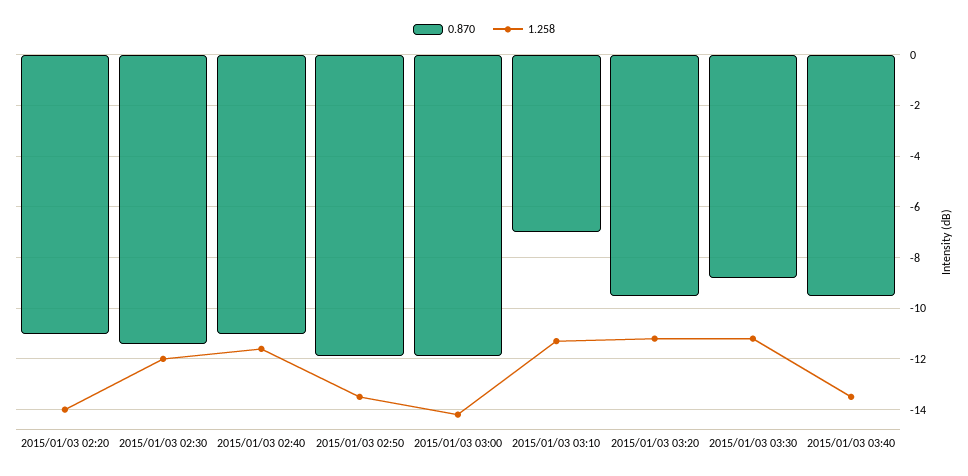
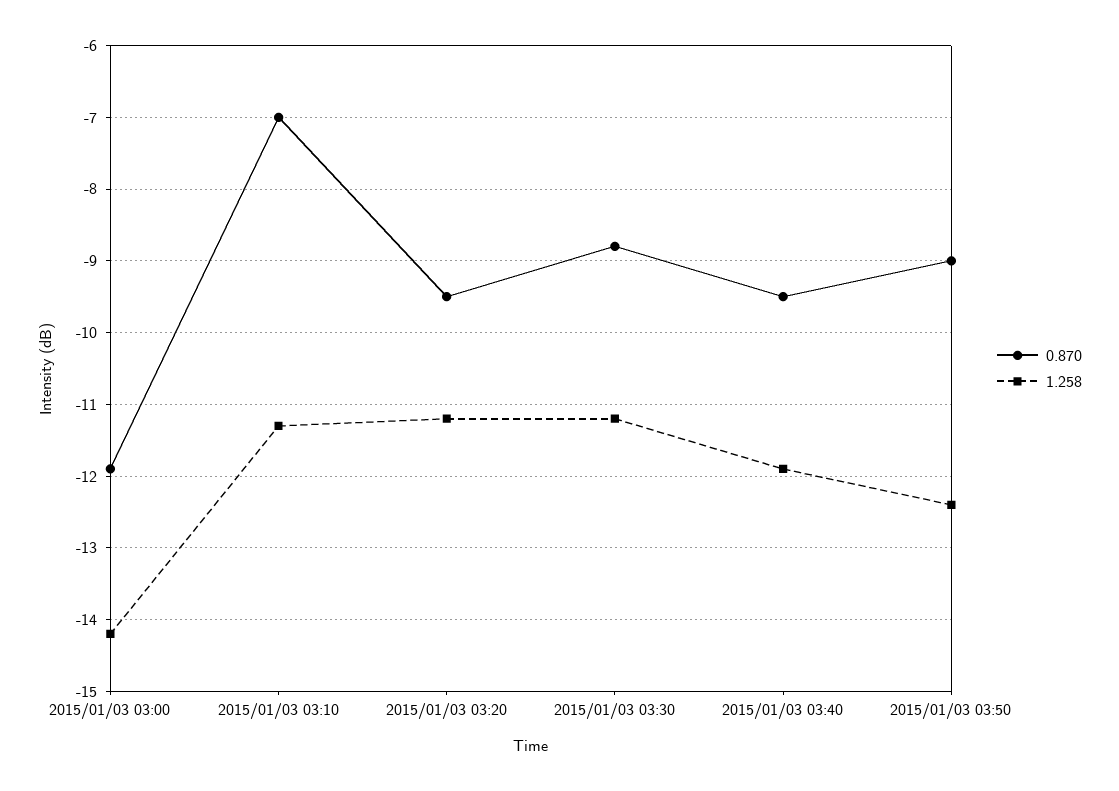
0.870, 2015/01/03 02:20: -11 -> none
1.258, 2015/01/03 02:20: -14 -> none
0.870, 2015/01/03 02:30: -11.5 -> none
1.258, 2015/01/03 02:30: -12 -> none
0.870, 2015/01/03 02:40: -11 -> none
1.258, 2015/01/03 02:40: -11.5 -> none
0.870, 2015/01/03 02:50: -12 -> none
1.258, 2015/01/03 02:50: -13.5 -> none
1.258, 2015/01/03 03:40: -13.5 -> -11.9
0.870, 2015/01/03 03:50: none -> -9
1.258, 2015/01/03 03:50: none -> -12.4

